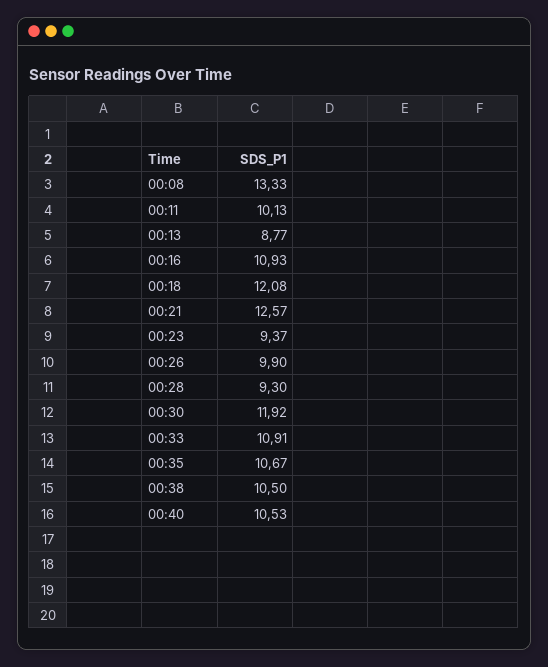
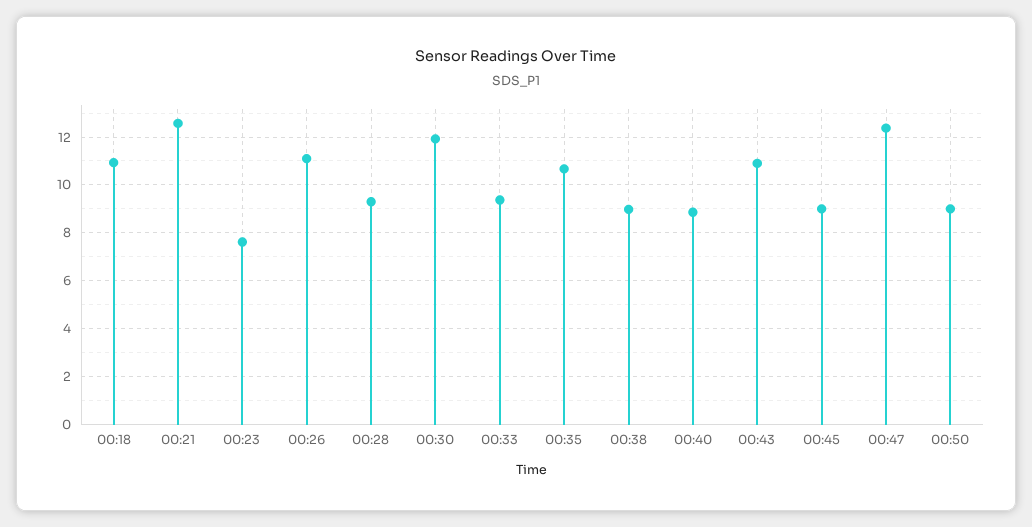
00:08: 13.33 -> none
00:11: 10.13 -> none
00:13: 8.77 -> none
00:16: 10.93 -> none
00:18: 12.08 -> 11
00:23: 9.37 -> 7.5
00:26: 9.9 -> 11
00:33: 10.91 -> 9.5
00:38: 10.5 -> 9
00:40: 10.53 -> 9
00:43: none -> 11
00:45: none -> 9
00:47: none -> 12.5
00:50: none -> 9

